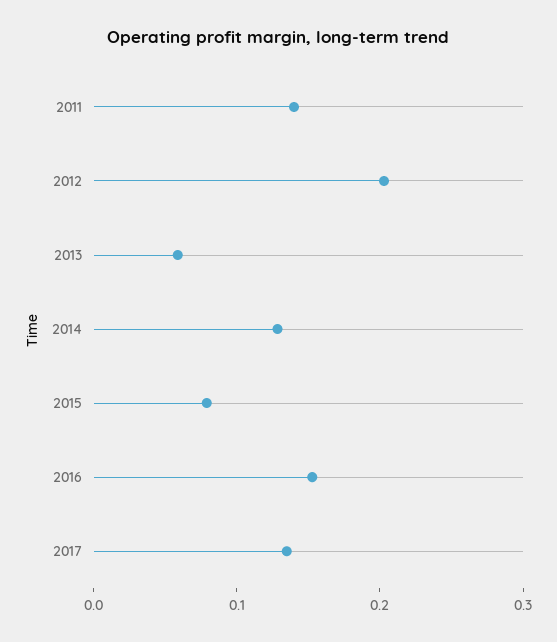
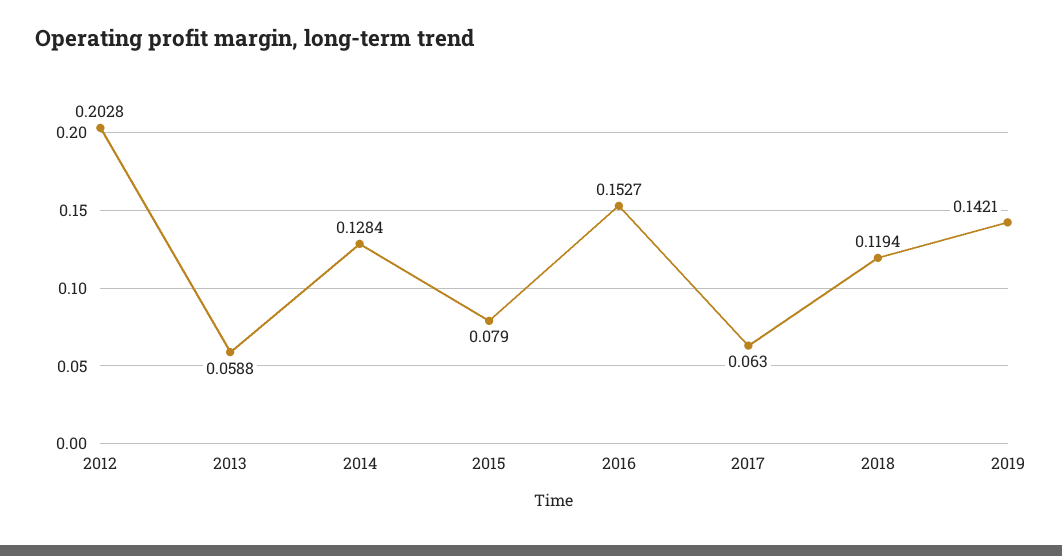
2011: 0.14 -> none
2017: 0.14 -> 0.063
2018: none -> 0.1194
2019: none -> 0.1421

